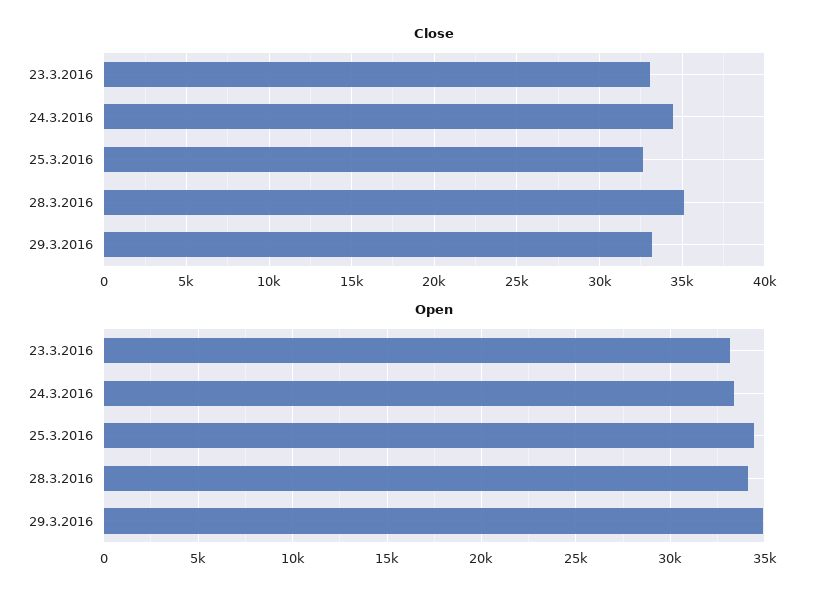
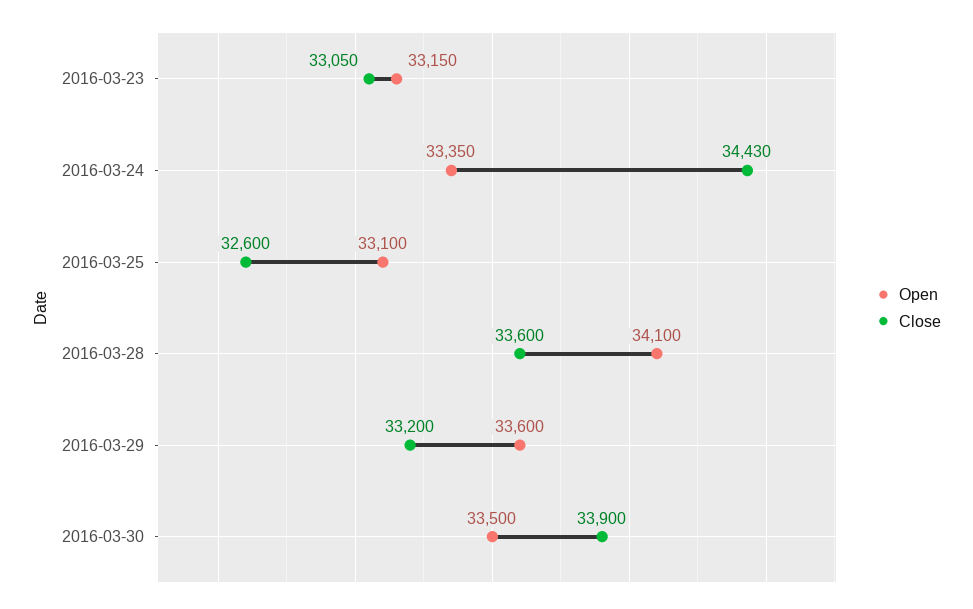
Close, 28.3.2016: 35000 -> 33600
Open, 25.3.2016: 34500 -> 33100
Open, 29.3.2016: 35000 -> 33600
Open, 2016-03-30: none -> 33500
Close, 2016-03-30: none -> 33900

